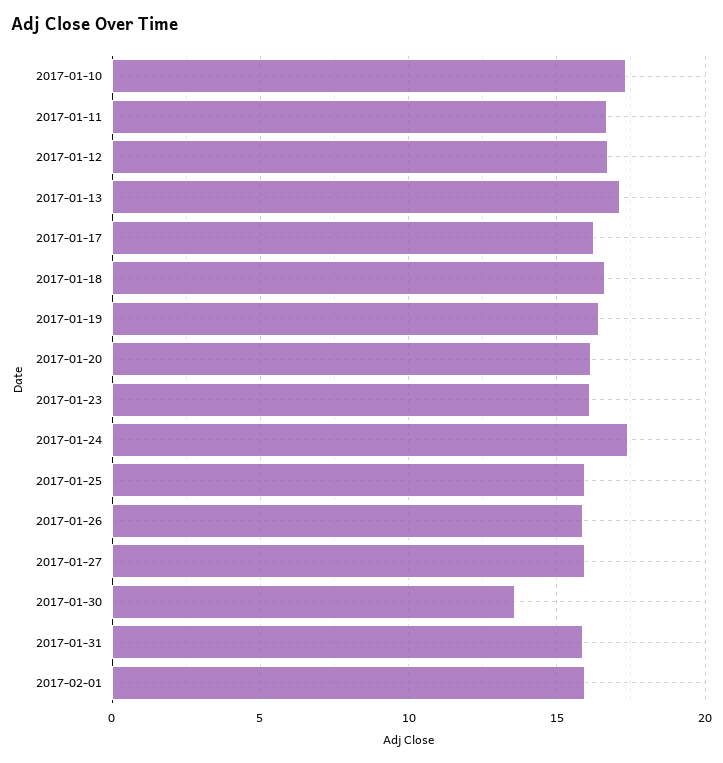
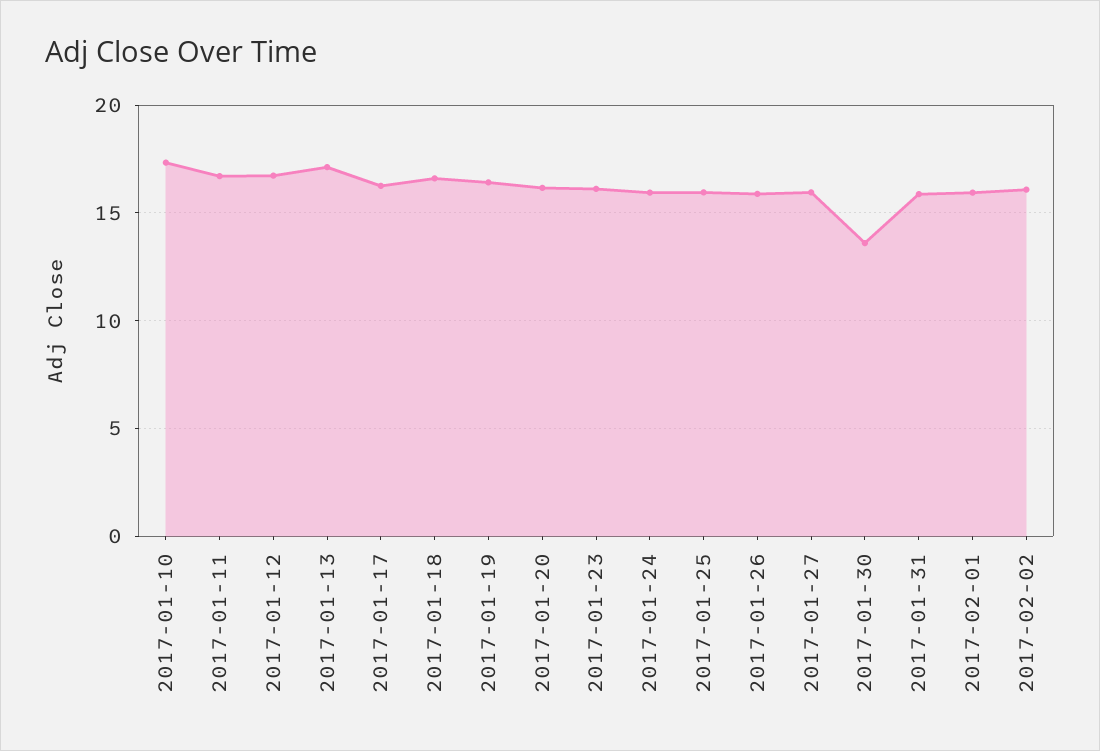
2017-01-24: 17.5 -> 16
2017-02-02: none -> 16

